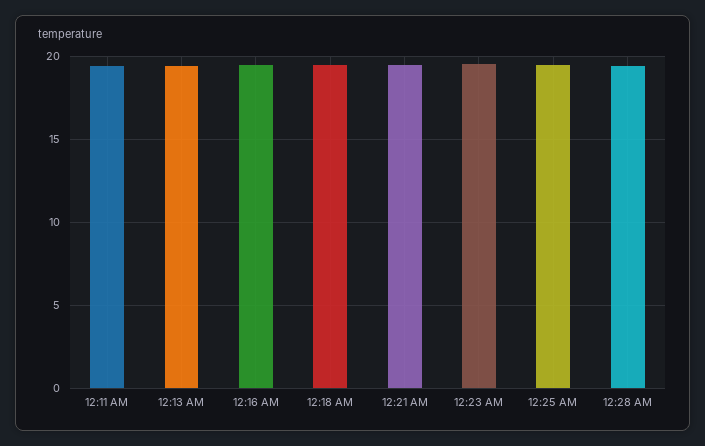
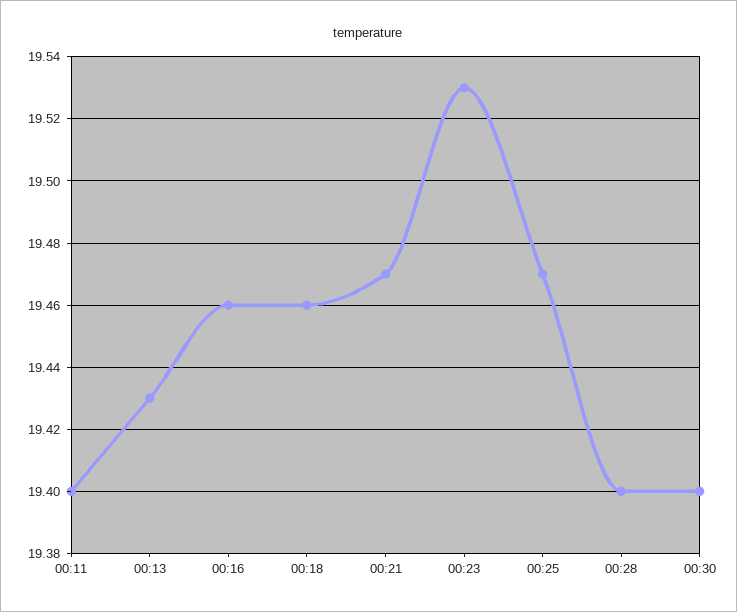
00:30: none -> 19.4

